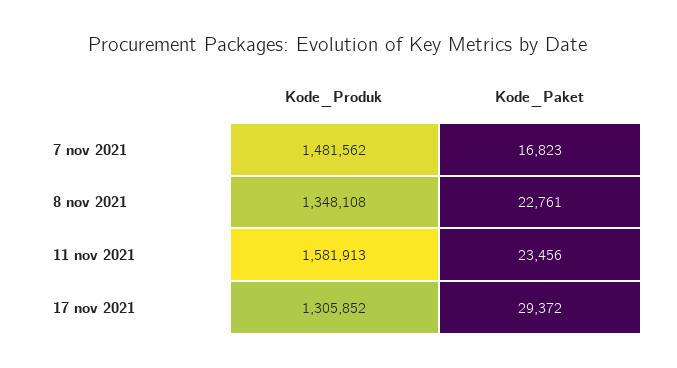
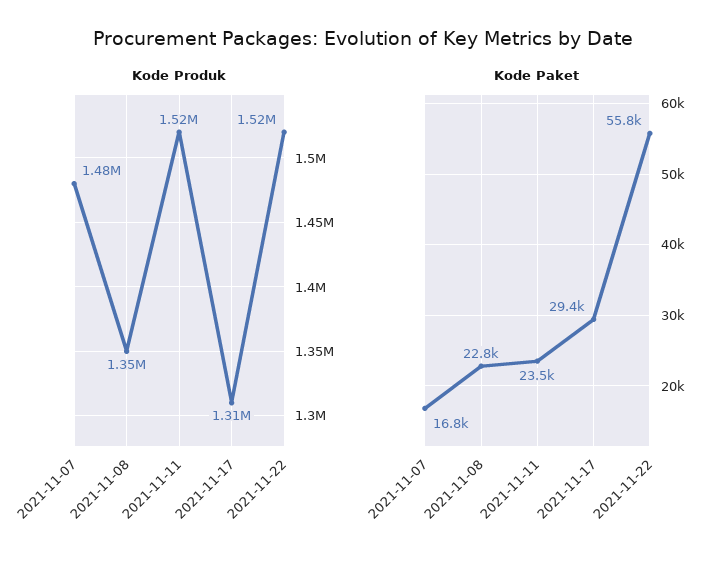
Kode_Produk, 11 nov 2021: 1581913 -> 1520000
Kode_Produk, 2021-11-22: none -> 1520000
Kode_Paket, 2021-11-22: none -> 55800

